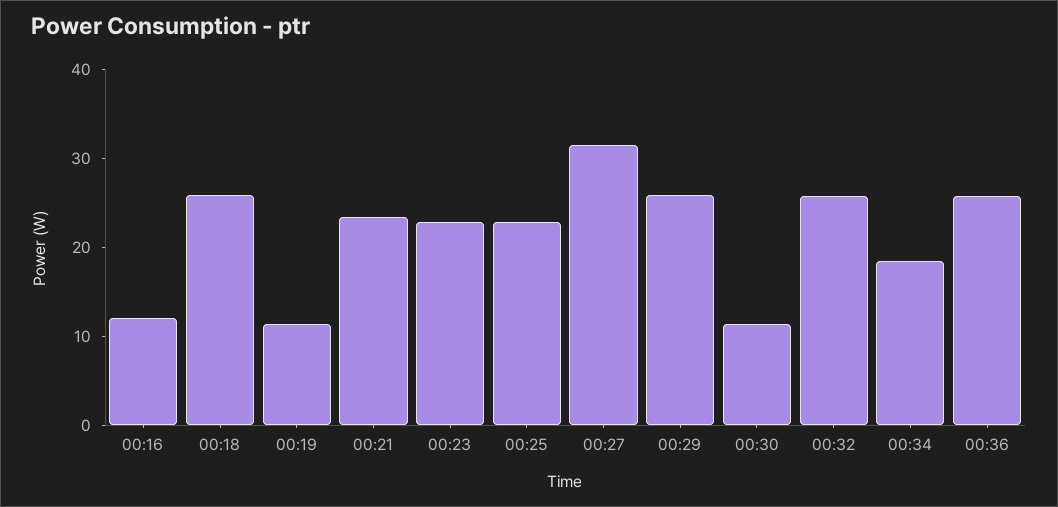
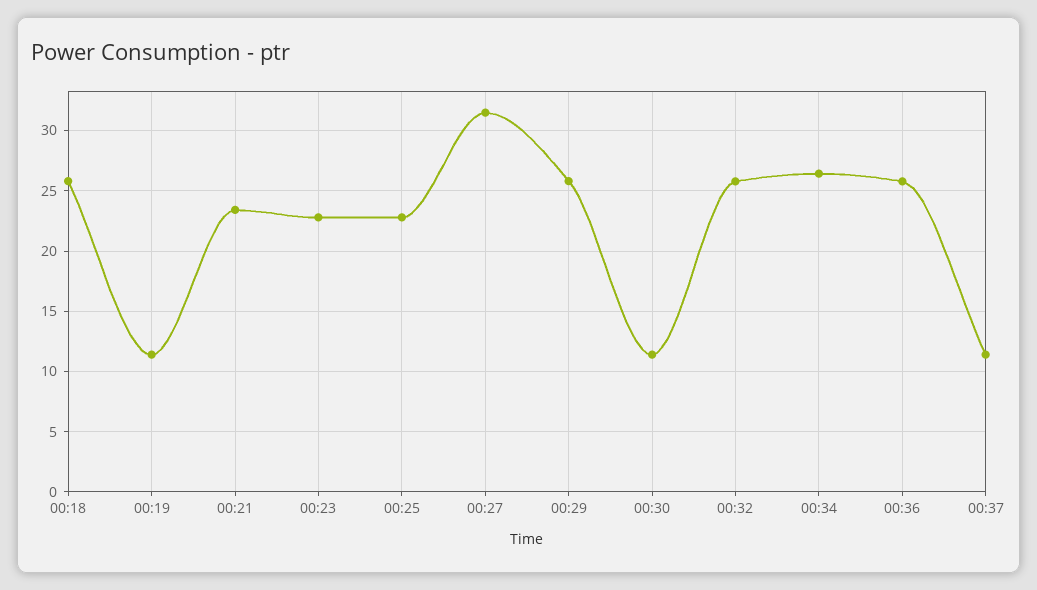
00:16: 12 -> none
00:34: 18 -> 26.5
00:37: none -> 11.5

